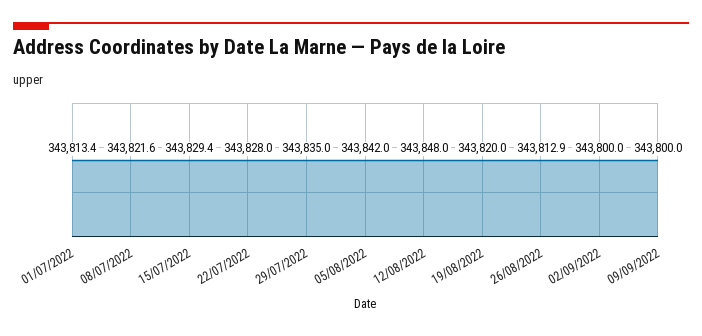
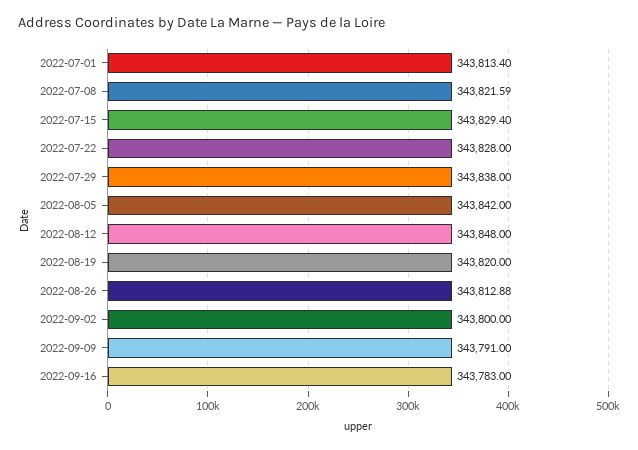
29/07/2022: 343835 -> 343838
09/09/2022: 343800 -> 343791
2022-09-16: none -> 343783

